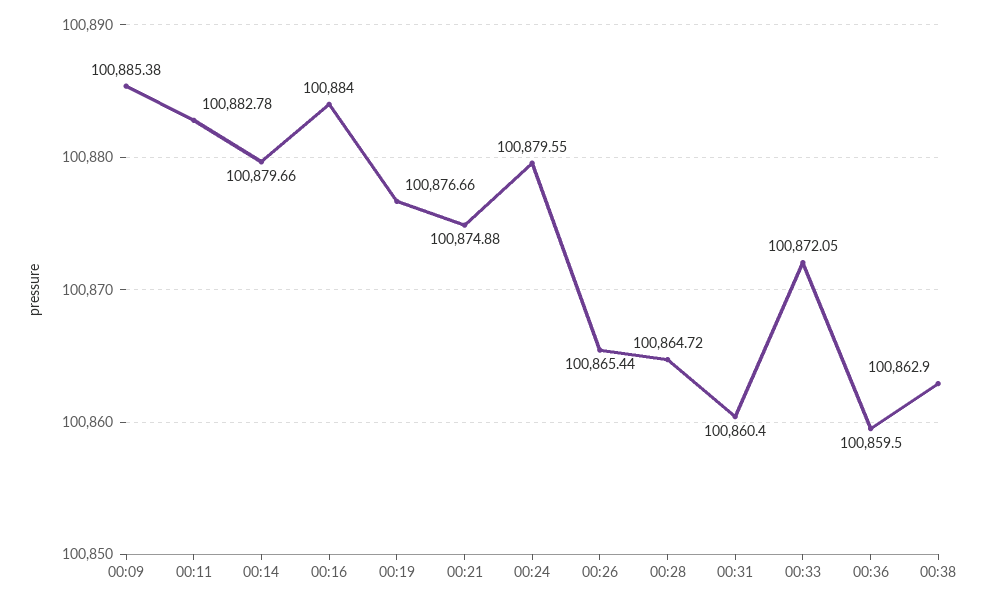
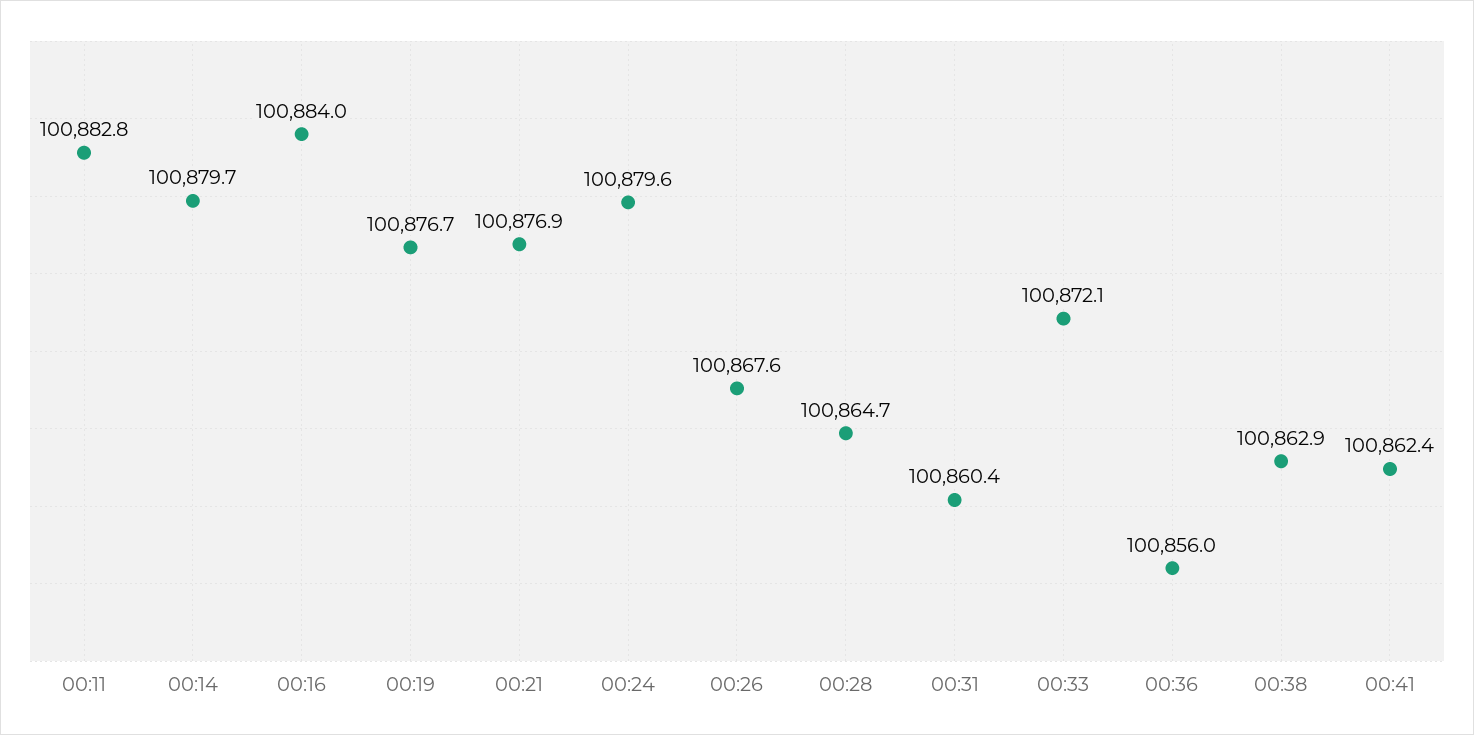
00:09: 100885.38 -> none
00:21: 100874.88 -> 100876.9
00:26: 100865.44 -> 100867.6
00:36: 100859.5 -> 100856
00:41: none -> 100862.4

